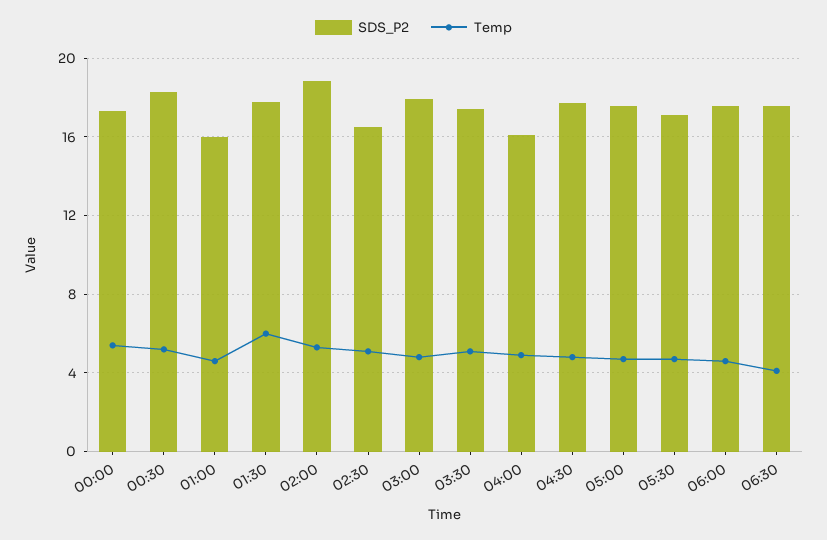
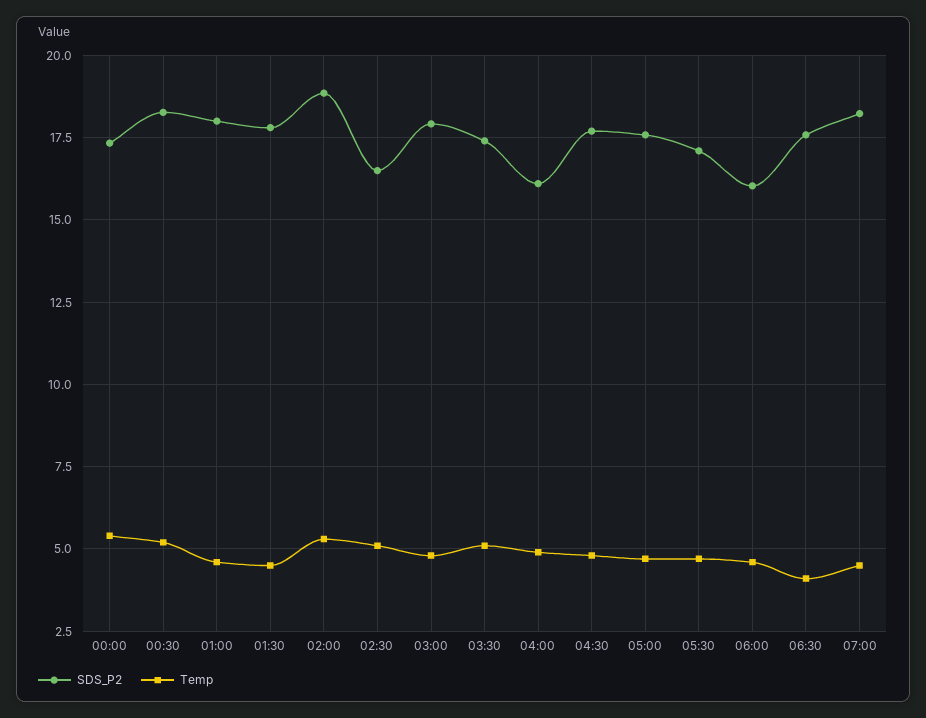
SDS_P2, 01:00: 16 -> 18
Temp, 01:30: 6 -> 4.5
SDS_P2, 06:00: 17.5 -> 16
SDS_P2, 07:00: none -> 18.25
Temp, 07:00: none -> 4.5

